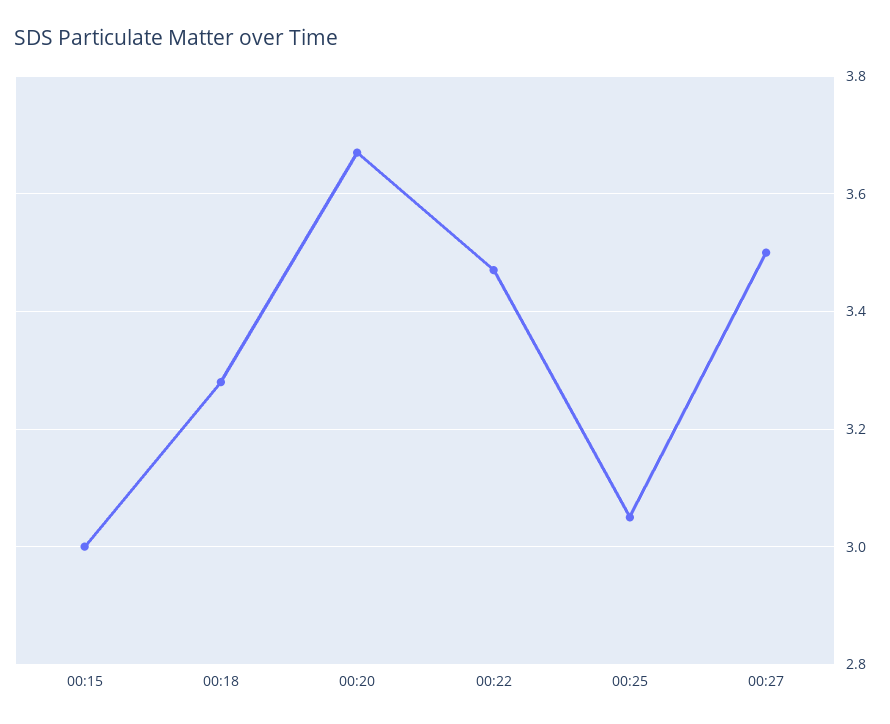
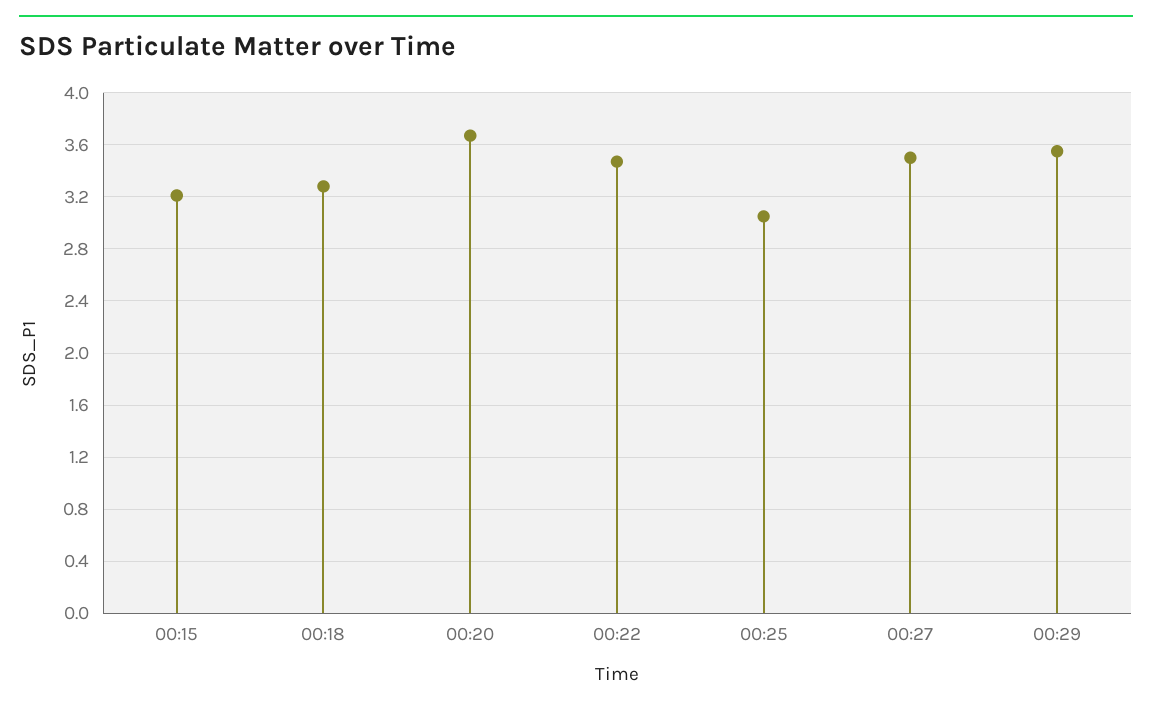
00:15: 3 -> 3.2
00:29: none -> 3.55

